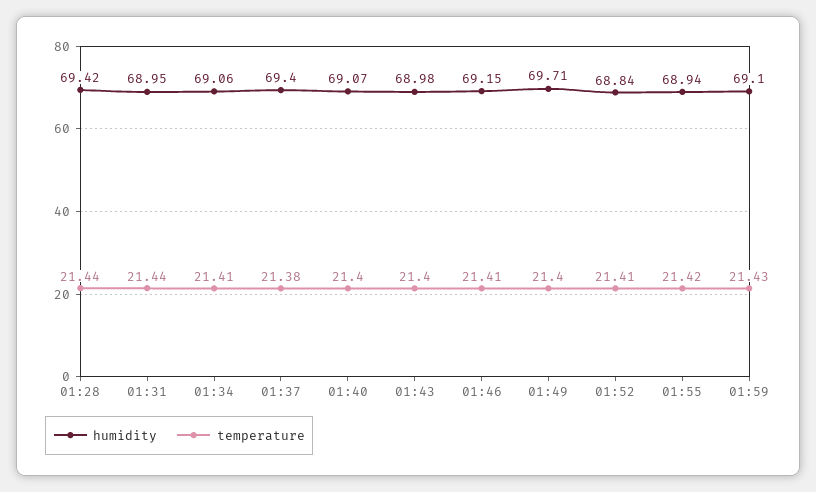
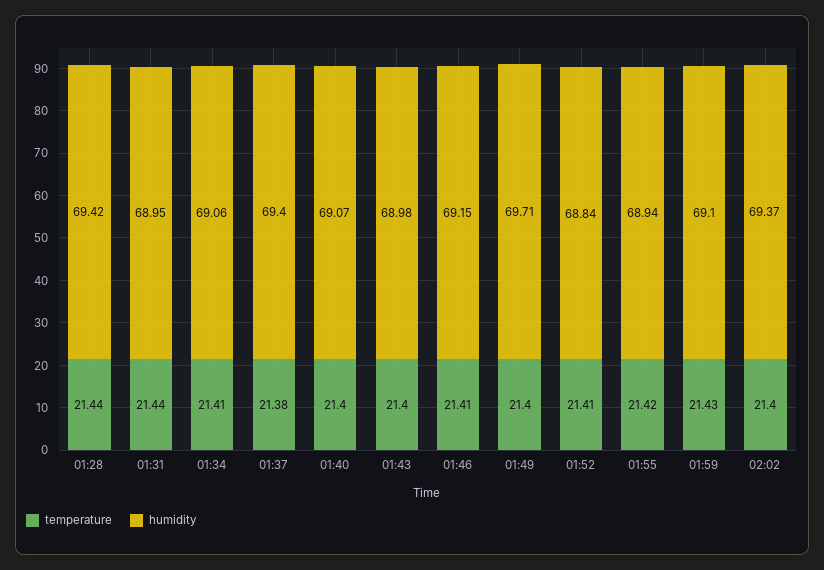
temperature, 02:02: none -> 21.4
humidity, 02:02: none -> 69.37

